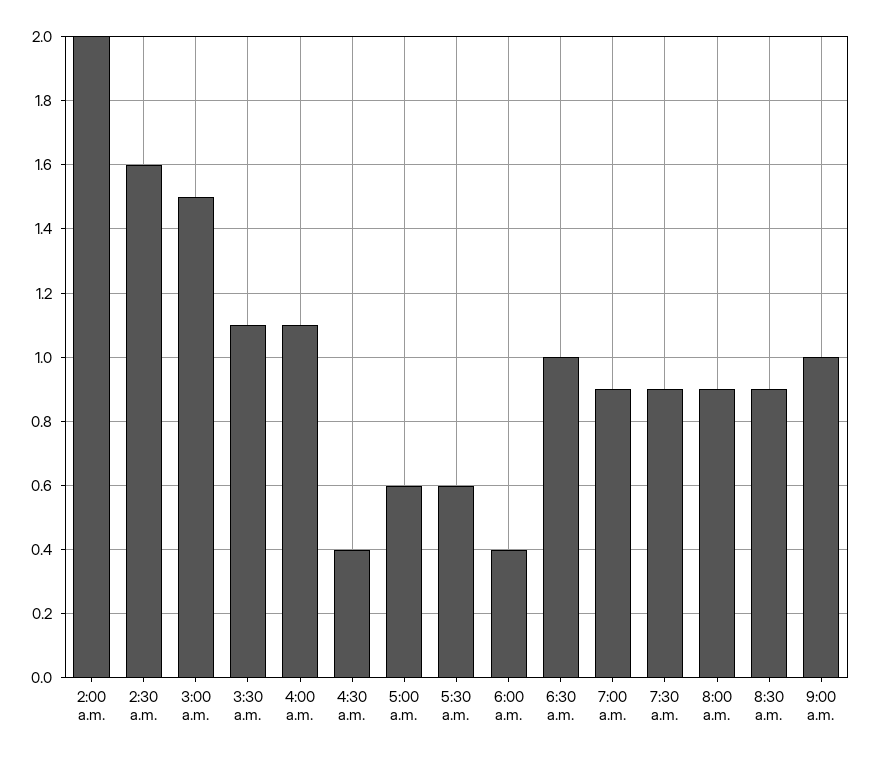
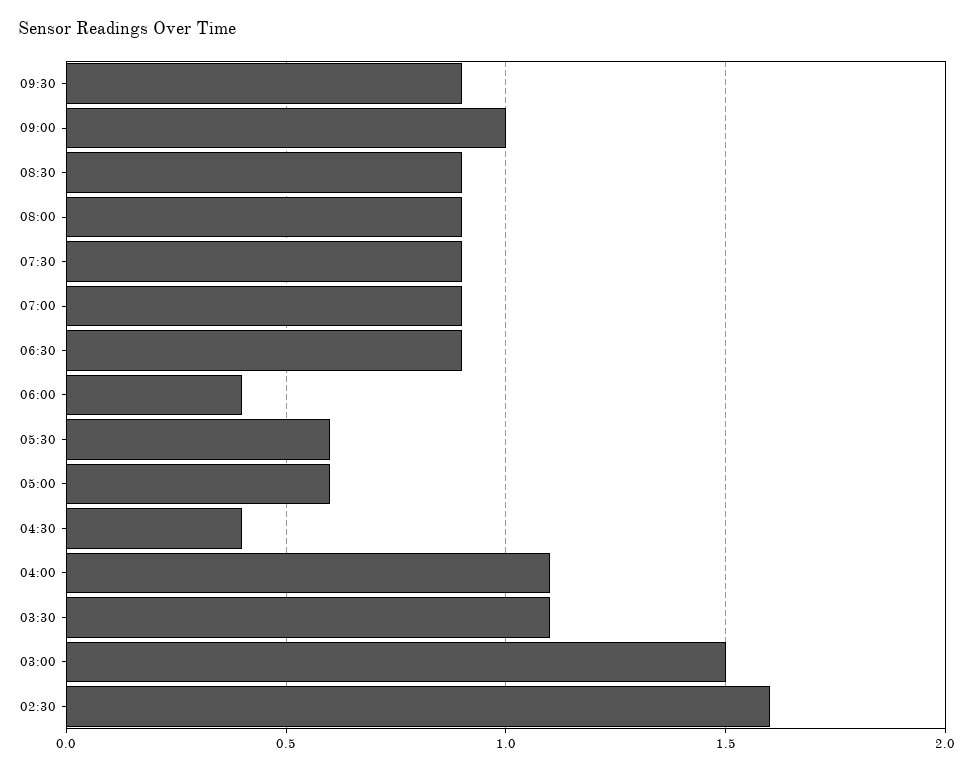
2:00 a.m.: 2 -> none
6:30 a.m.: 1 -> 0.9
09:30: none -> 0.9

